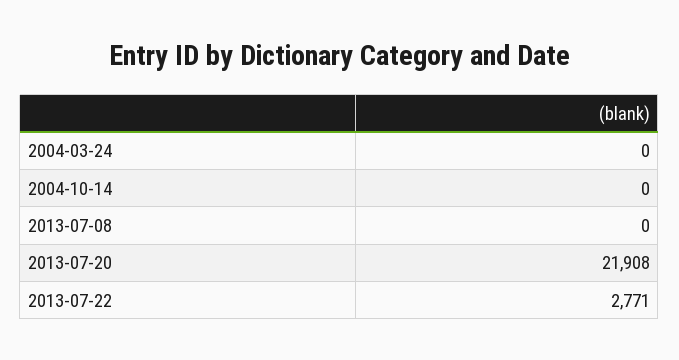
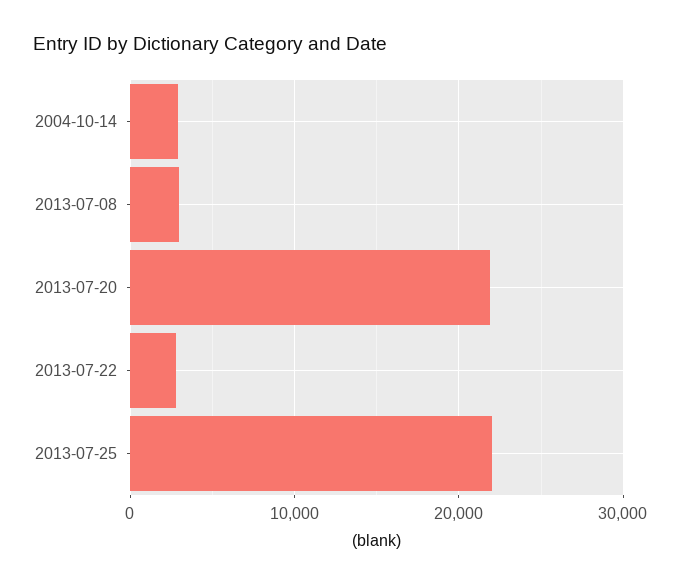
2004-03-24: 0 -> none
2004-10-14: 0 -> 3000
2013-07-08: 0 -> 3000
2013-07-25: none -> 22000

